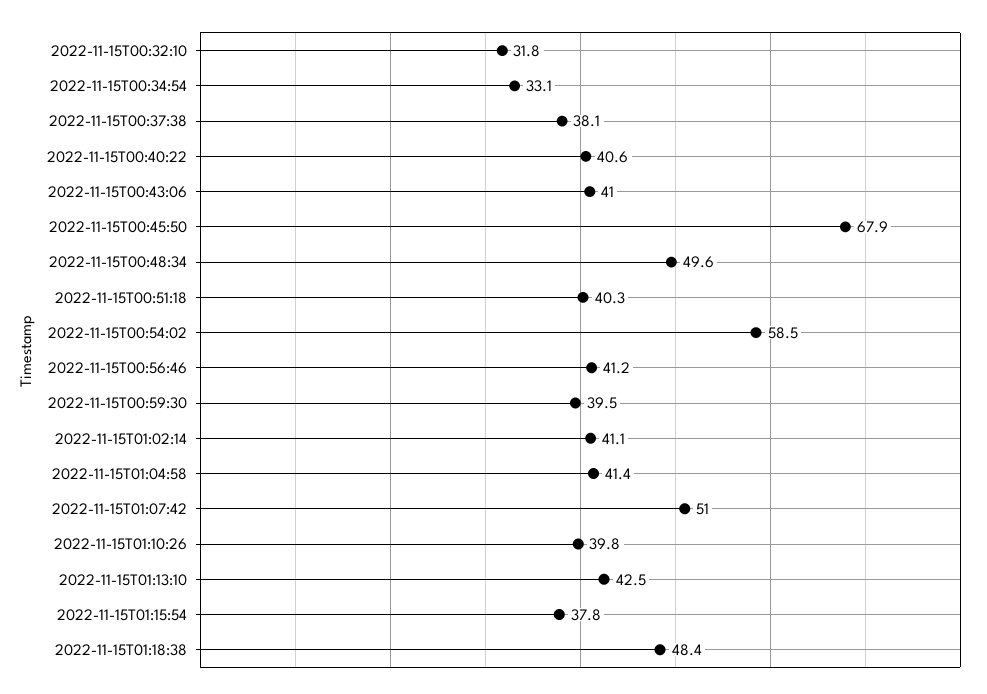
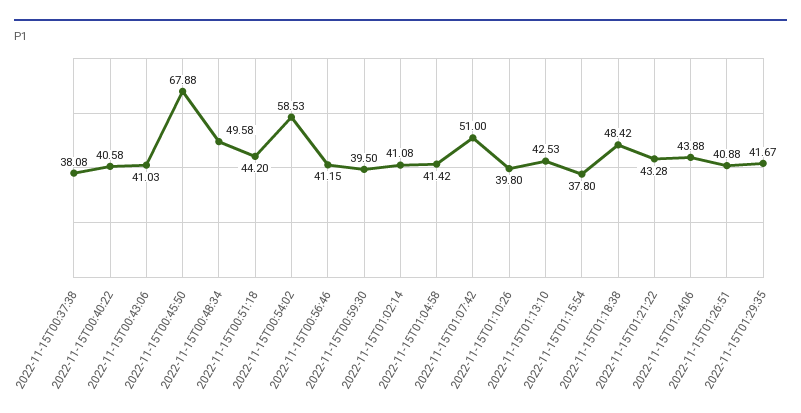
2022-11-15T00:32:10: 31.8 -> none
2022-11-15T00:34:54: 33.1 -> none
2022-11-15T00:51:18: 40.3 -> 44.2
2022-11-15T01:21:22: none -> 43.28
2022-11-15T01:24:06: none -> 43.88
2022-11-15T01:26:51: none -> 40.88
2022-11-15T01:29:35: none -> 41.67

